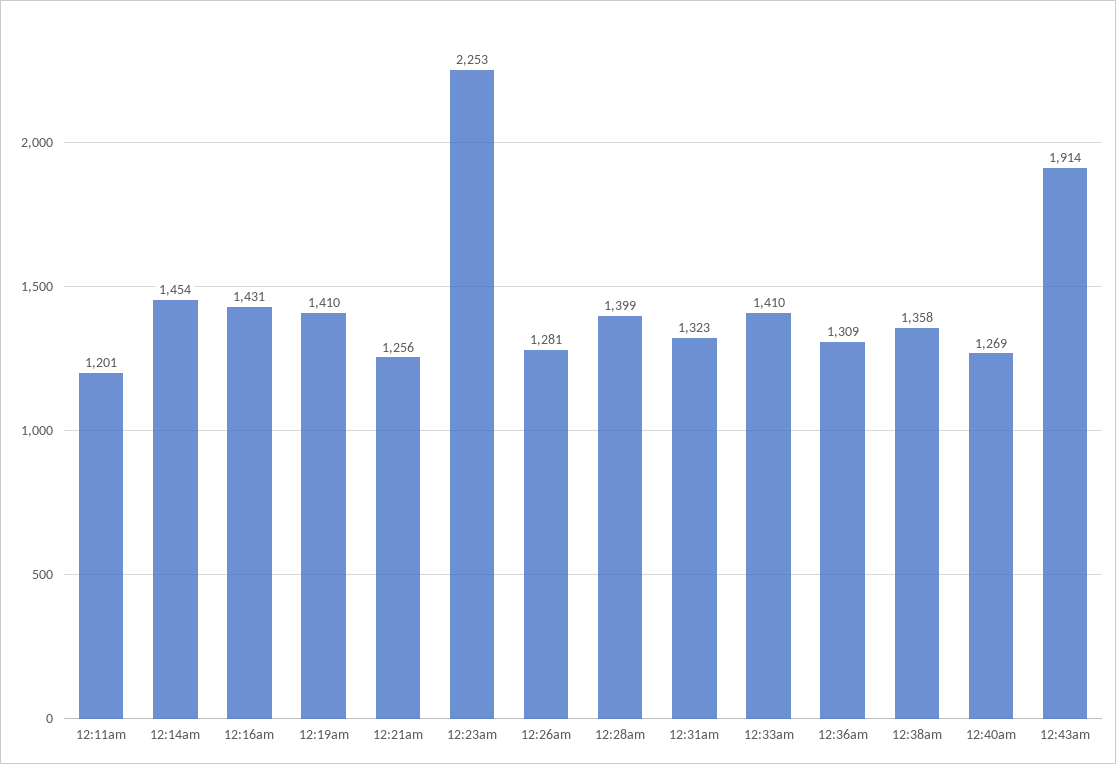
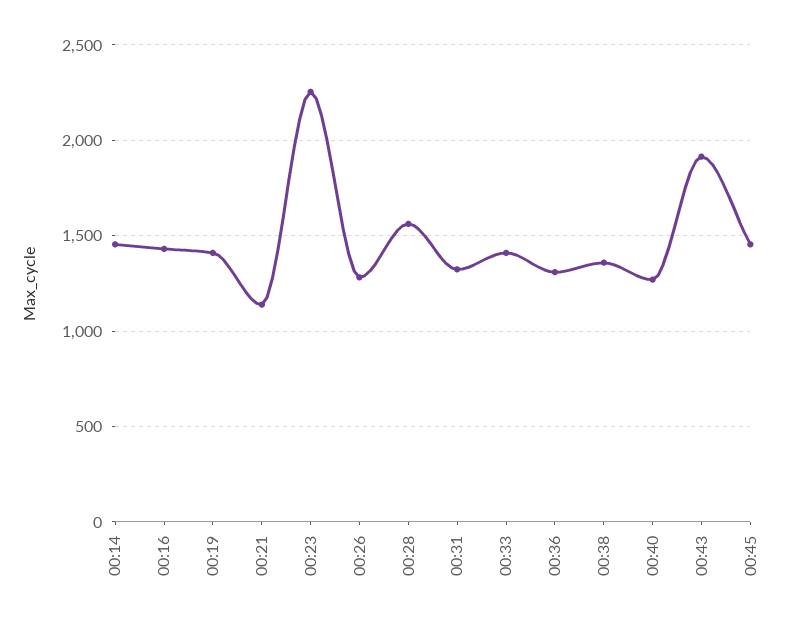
12:11am: 1201 -> none
12:21am: 1256 -> 1150
12:28am: 1399 -> 1550
00:45: none -> 1450

